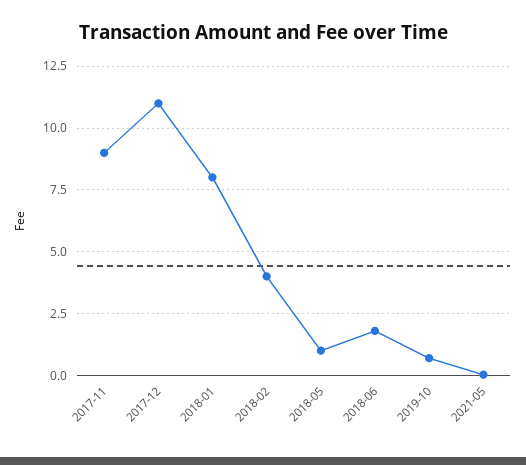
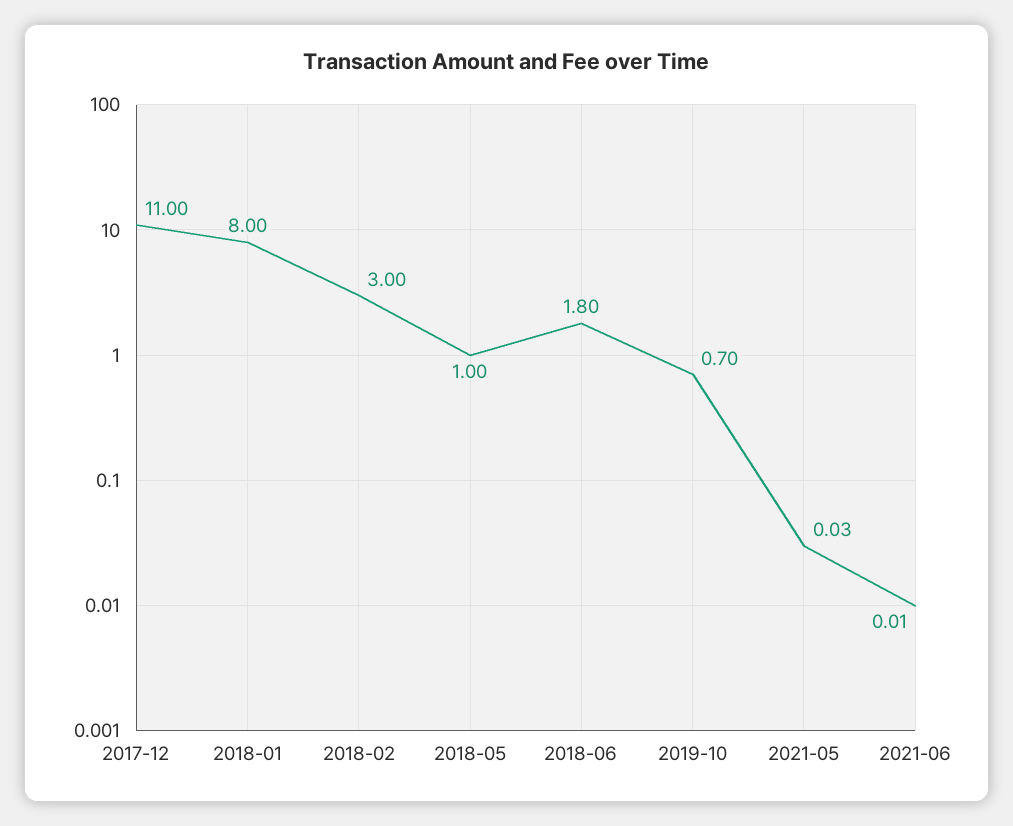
2017-11: 9 -> none
2018-02: 4 -> 3
2021-06: none -> 0.01

